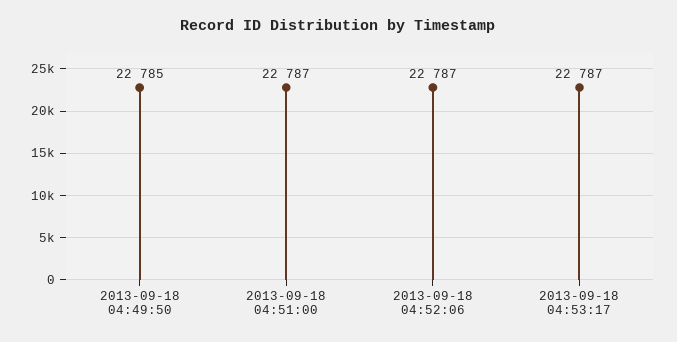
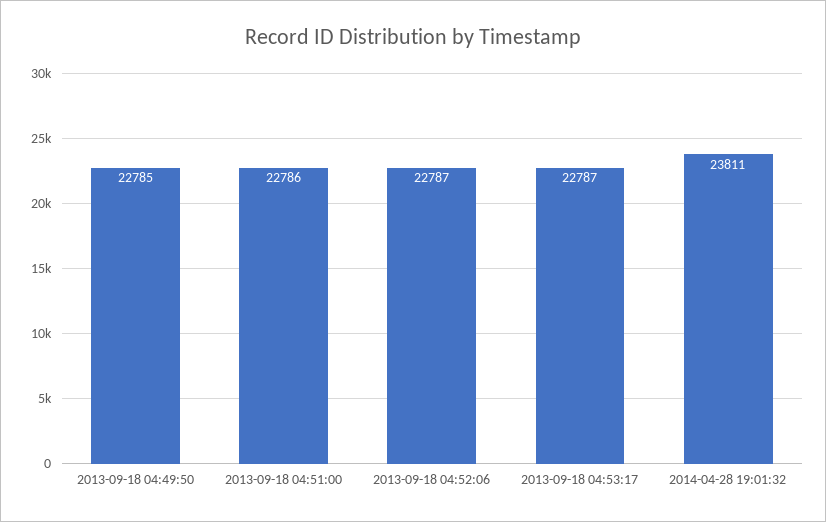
2013-09-18 04:51:00: 22787 -> 22786
2014-04-28 19:01:32: none -> 23811

